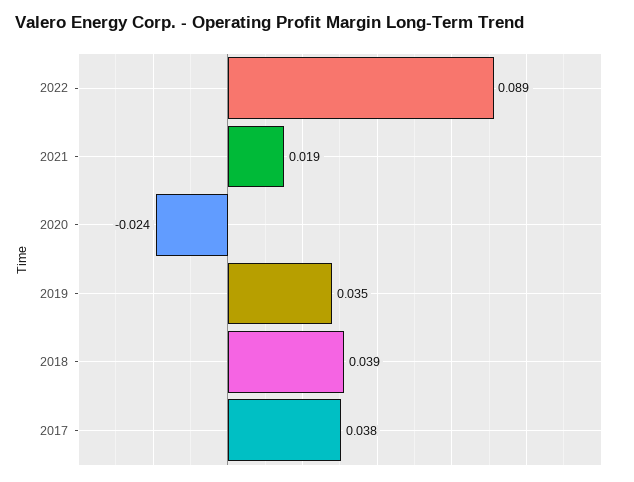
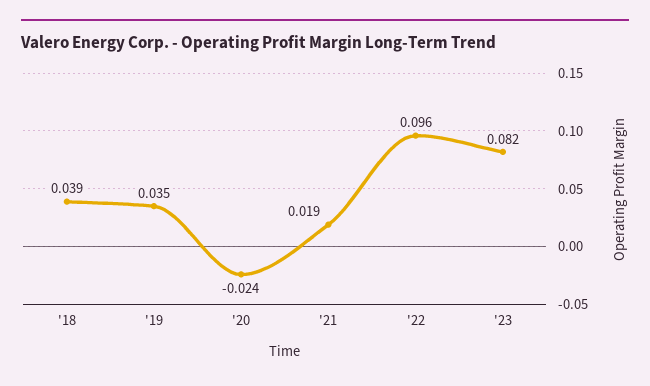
2022: 0.089 -> 0.096
2017: 0.038 -> none
'23: none -> 0.082

